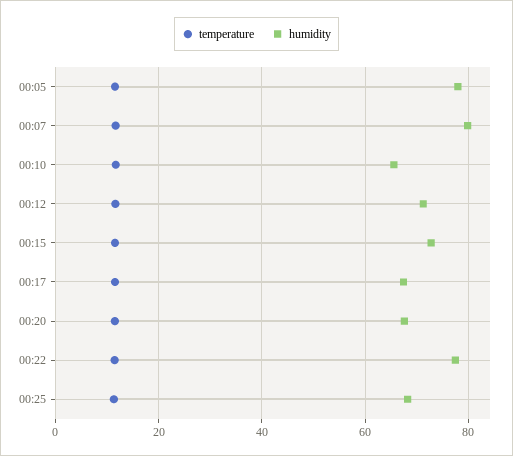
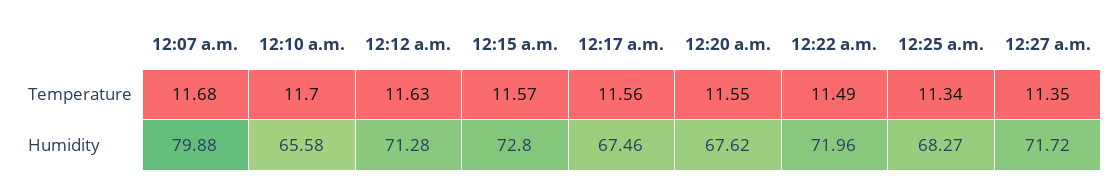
temperature, 00:05: 12 -> none
humidity, 00:05: 78 -> none
humidity, 00:22: 78 -> 71.96
temperature, 12:27 a.m.: none -> 11.35
humidity, 12:27 a.m.: none -> 71.72

